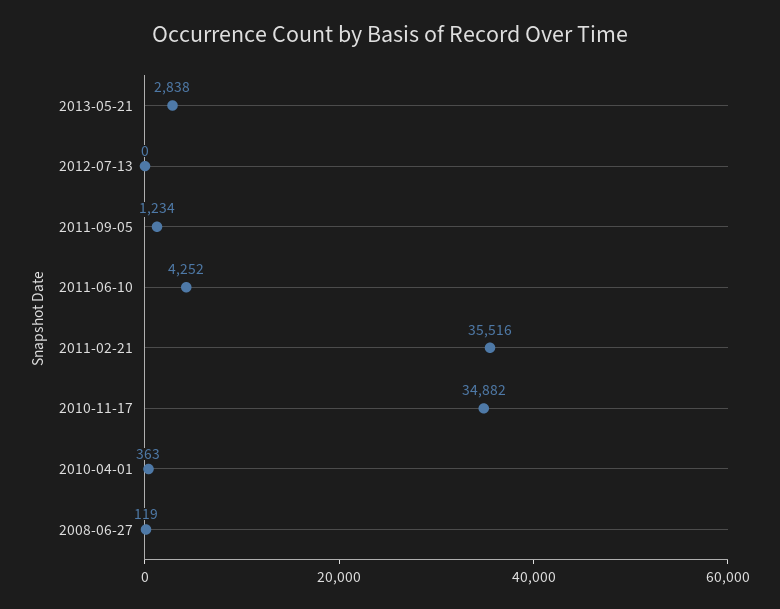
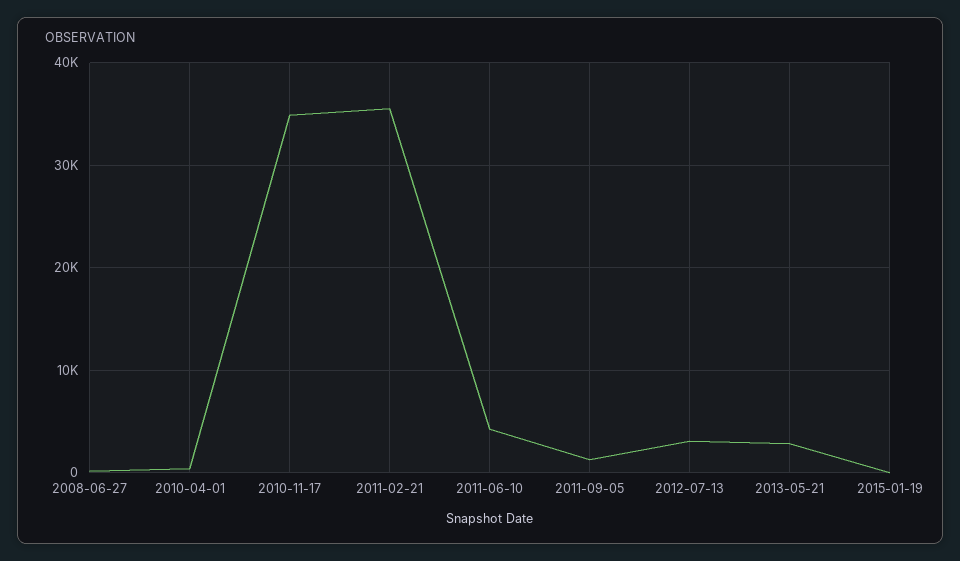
2012-07-13: 0 -> 3000
2015-01-19: none -> 0

